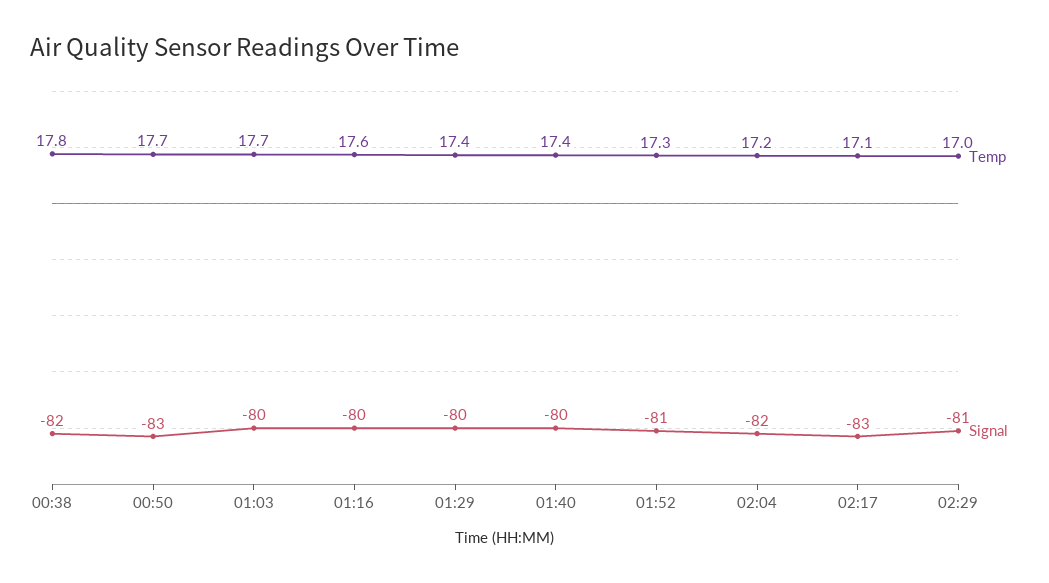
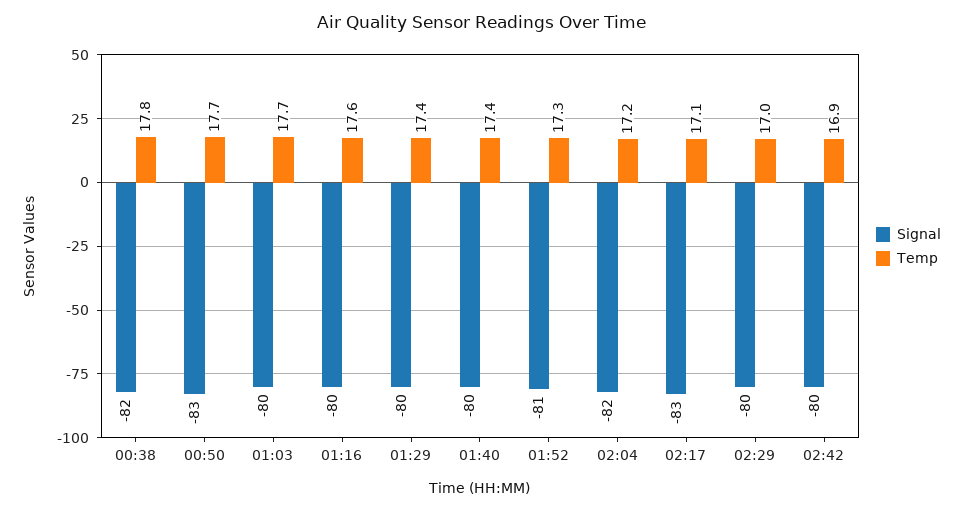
Signal, 02:29: -81 -> -80
Signal, 02:42: none -> -80
Temp, 02:42: none -> 16.9

